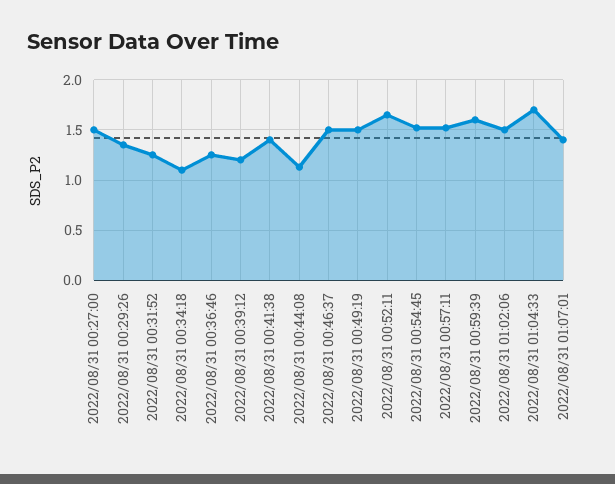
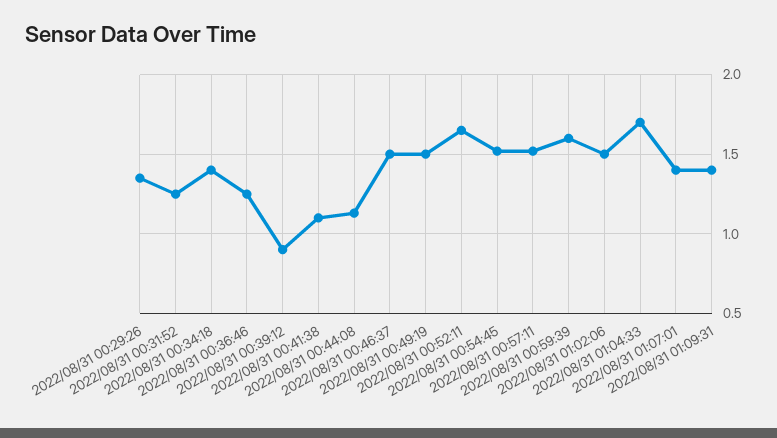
2022/08/31 00:27:00: 1.5 -> none
2022/08/31 00:34:18: 1.1 -> 1.4
2022/08/31 00:39:12: 1.2 -> 0.9
2022/08/31 00:41:38: 1.4 -> 1.1
2022/08/31 01:09:31: none -> 1.4

